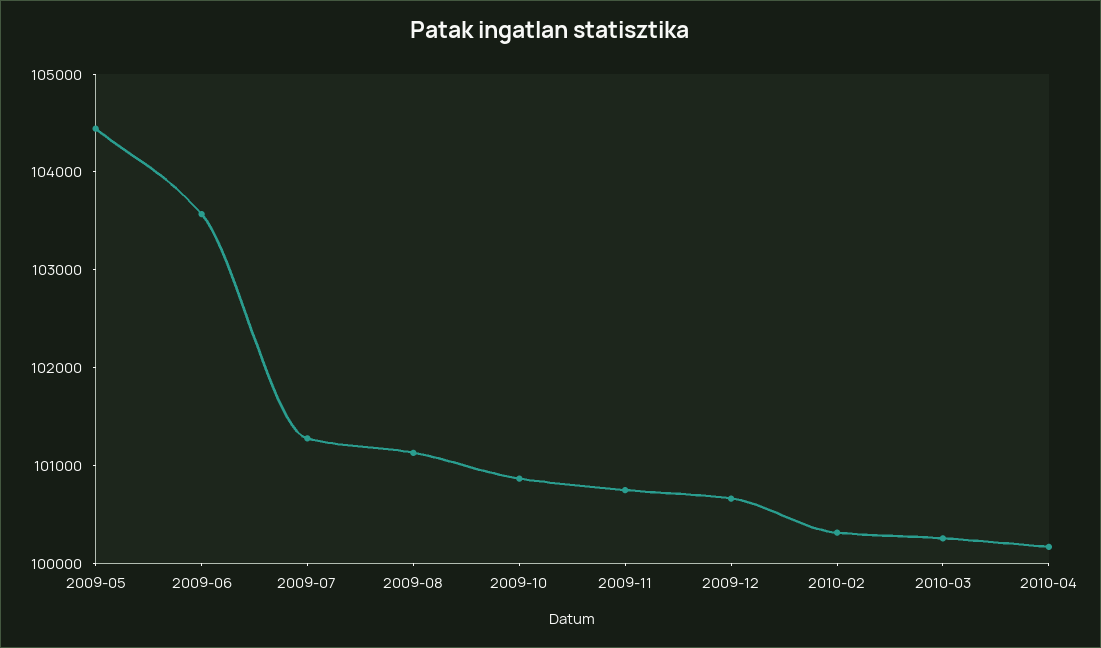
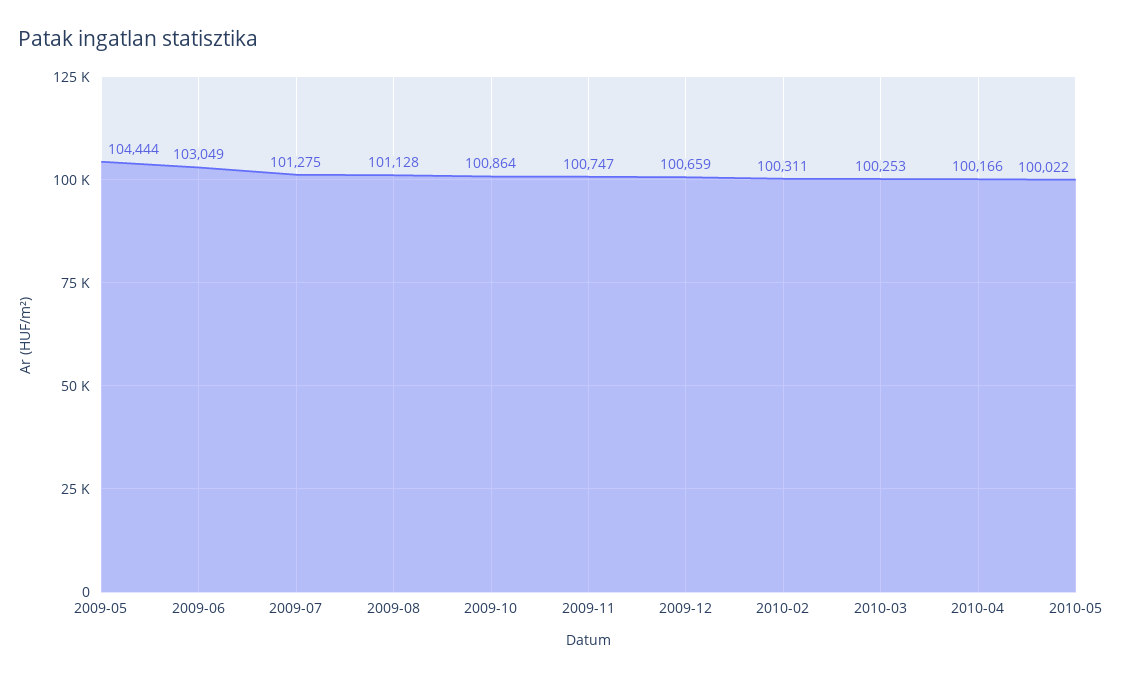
2009-06: 103600 -> 103049
2010-05: none -> 100022

